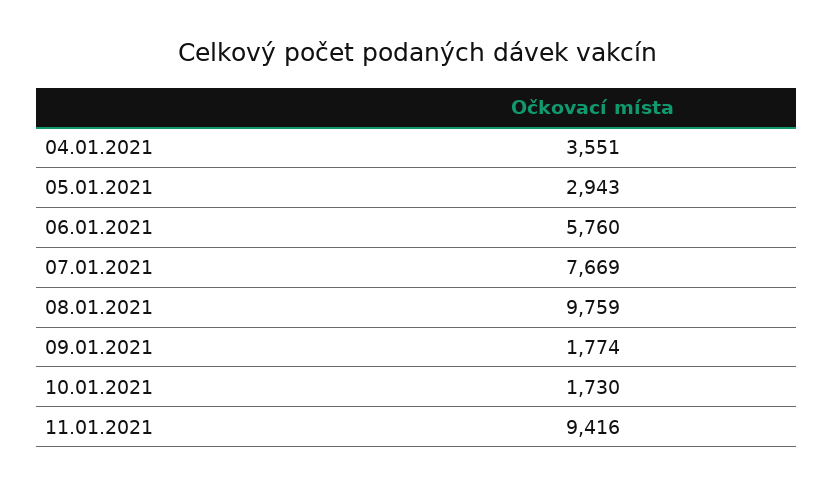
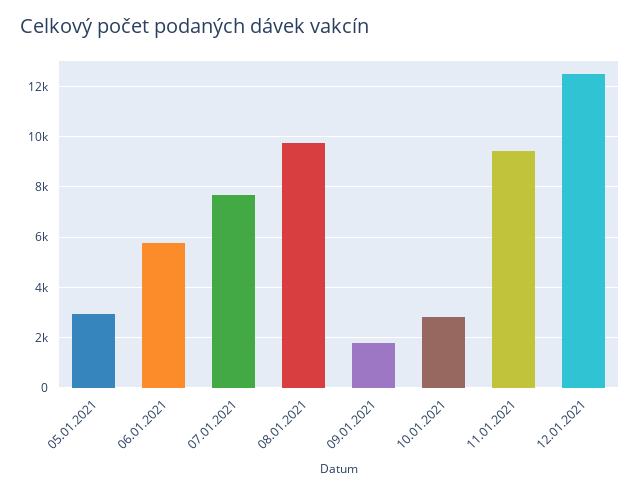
04.01.2021: 3551 -> none
10.01.2021: 1730 -> 2750
12.01.2021: none -> 12500

